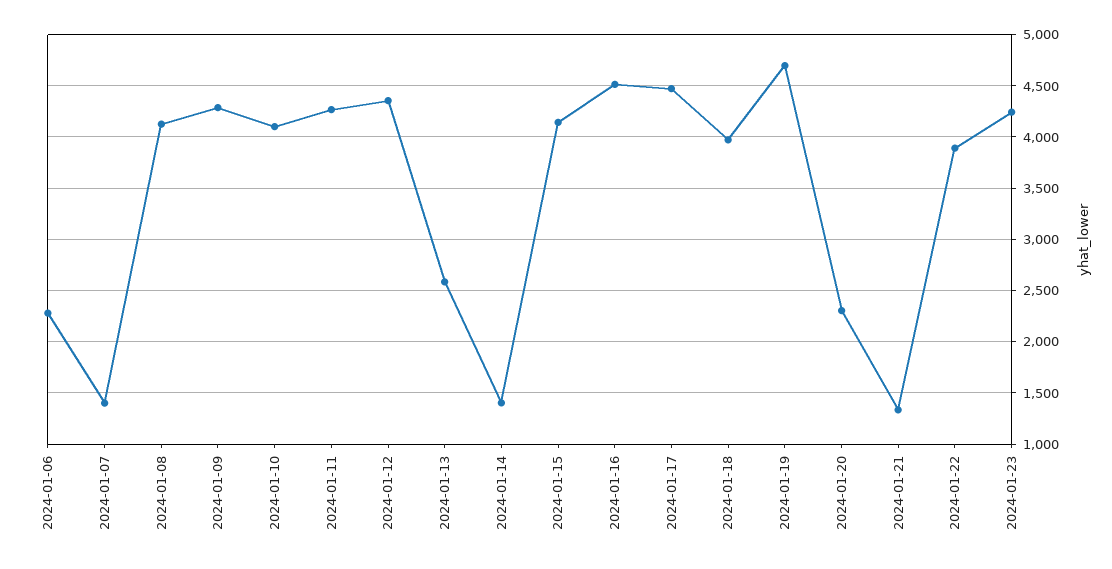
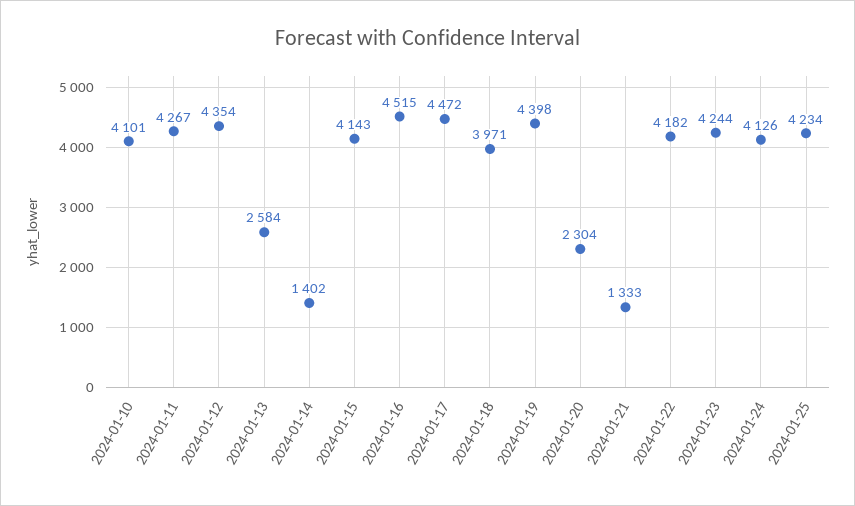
2024-01-06: 2300 -> none
2024-01-07: 1400 -> none
2024-01-08: 4100 -> none
2024-01-09: 4300 -> none
2024-01-19: 4700 -> 4398
2024-01-22: 3900 -> 4182
2024-01-24: none -> 4126
2024-01-25: none -> 4234

